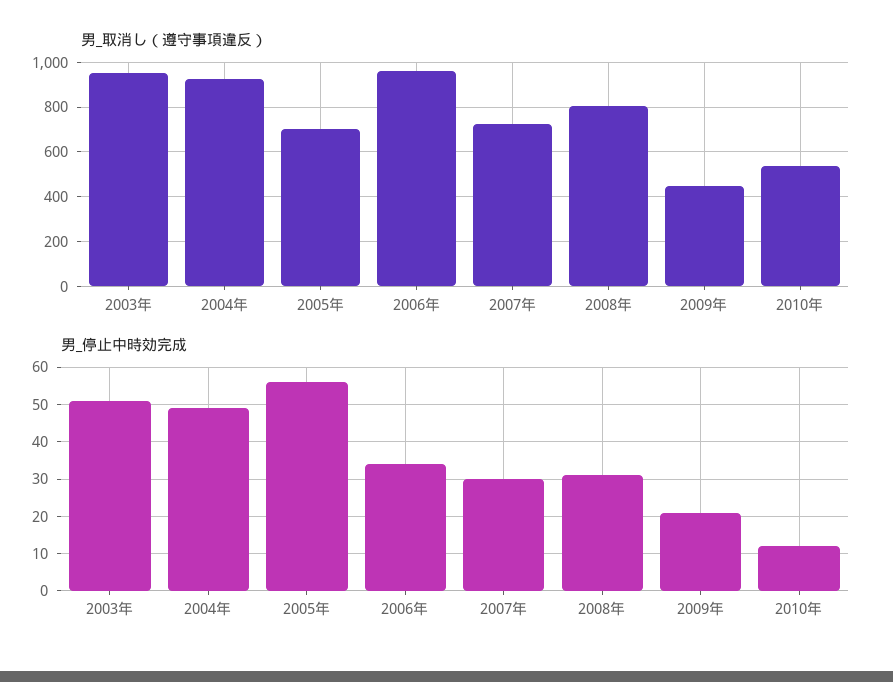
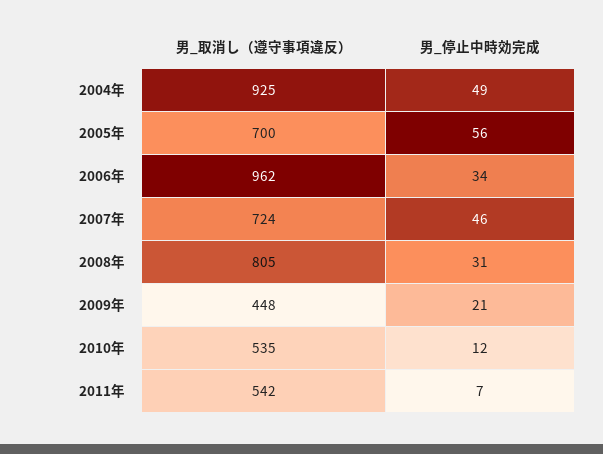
男_取消し（遵守事項違反）, 2003年: 950 -> none
男_停止中時効完成, 2003年: 50 -> none
男_停止中時効完成, 2007年: 30 -> 46
男_取消し（遵守事項違反）, 2011年: none -> 542
男_停止中時効完成, 2011年: none -> 7

